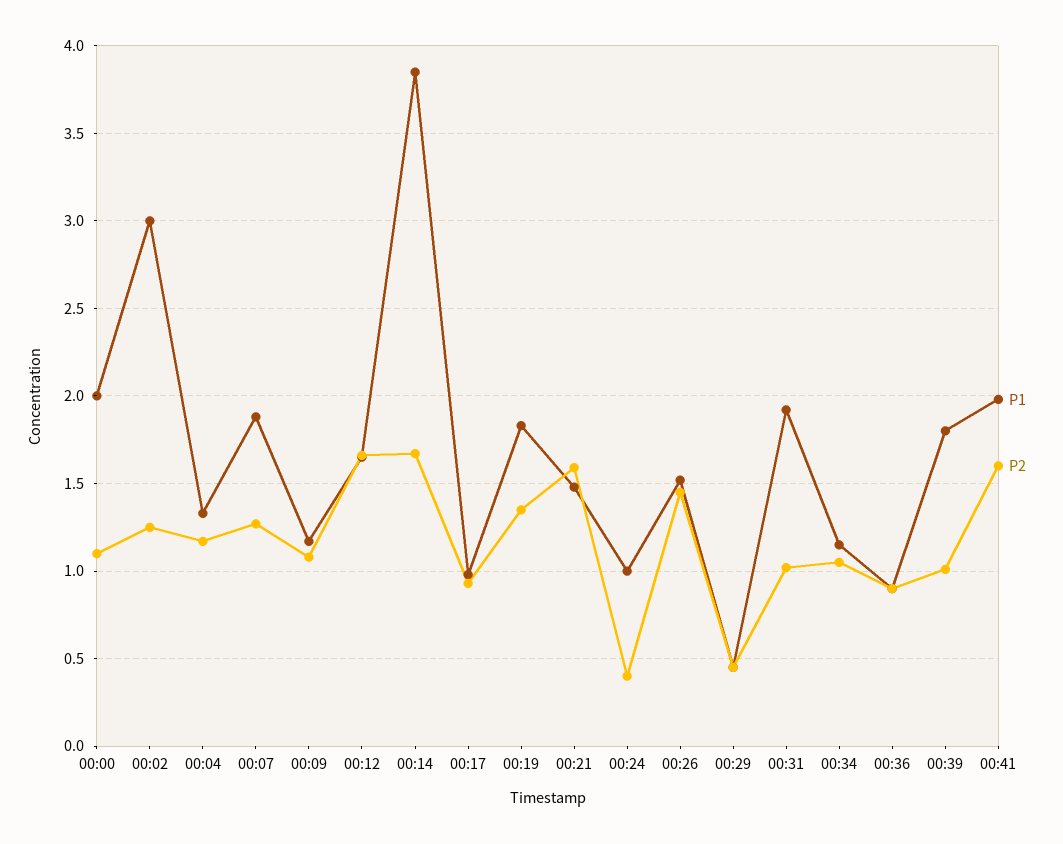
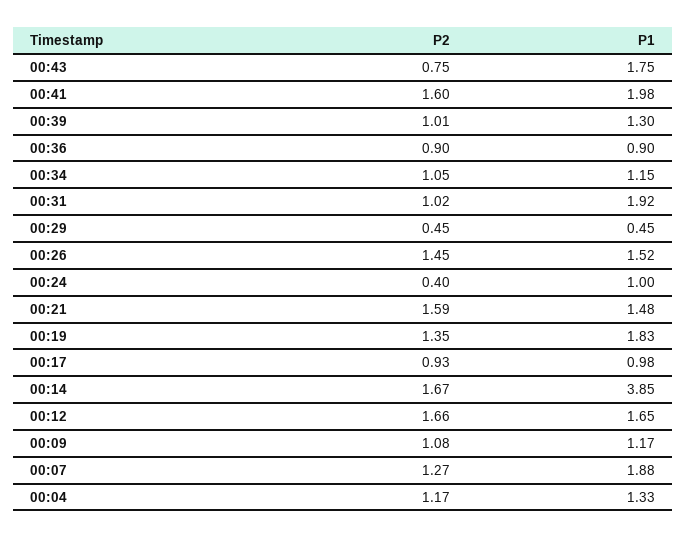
P1, 00:00: 2 -> none
P2, 00:00: 1.1 -> none
P1, 00:02: 3 -> none
P2, 00:02: 1.25 -> none
P1, 00:39: 1.8 -> 1.3
P2, 00:43: none -> 0.75
P1, 00:43: none -> 1.75

